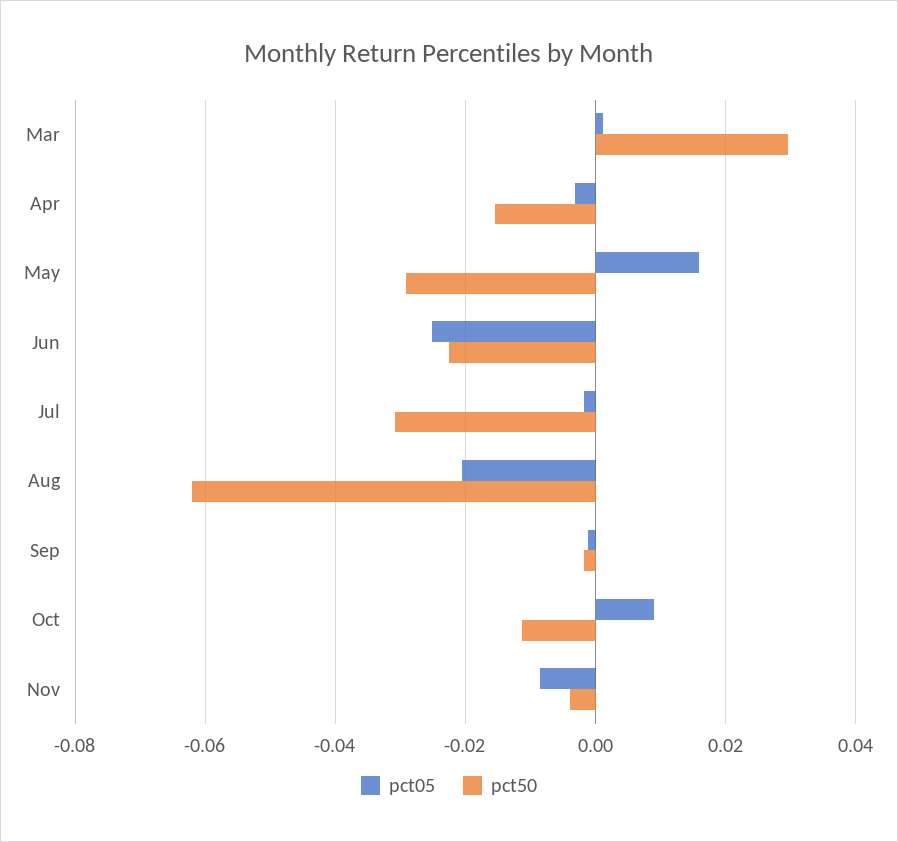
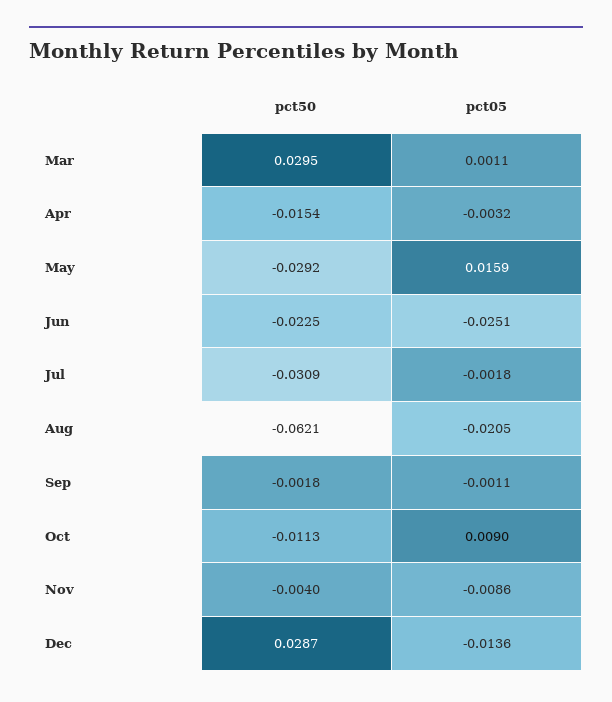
pct50, Dec: none -> 0.0287
pct05, Dec: none -> -0.0136

